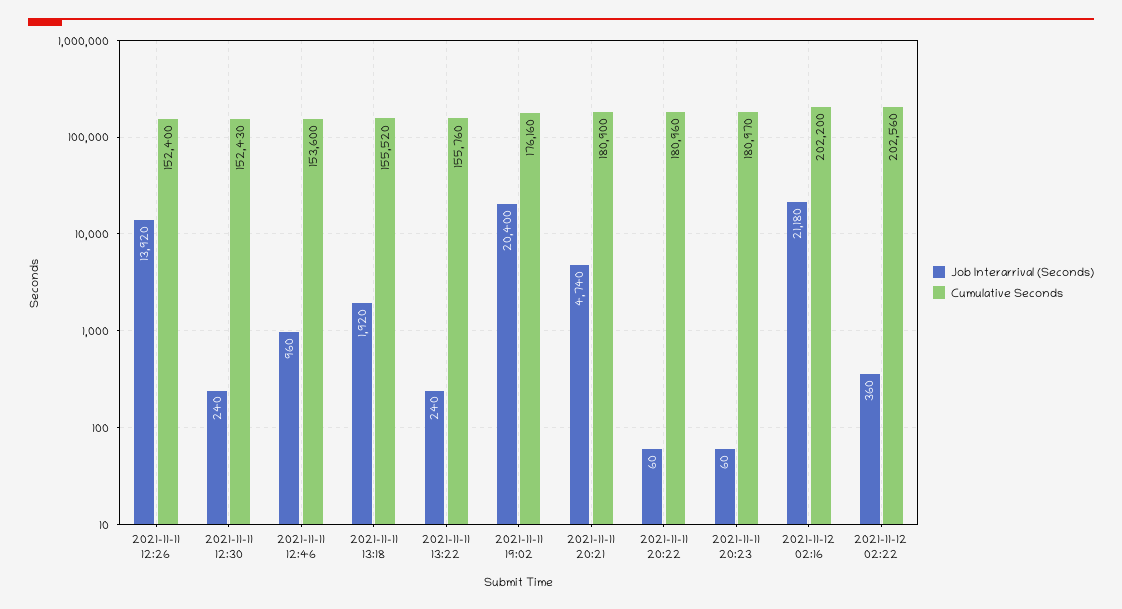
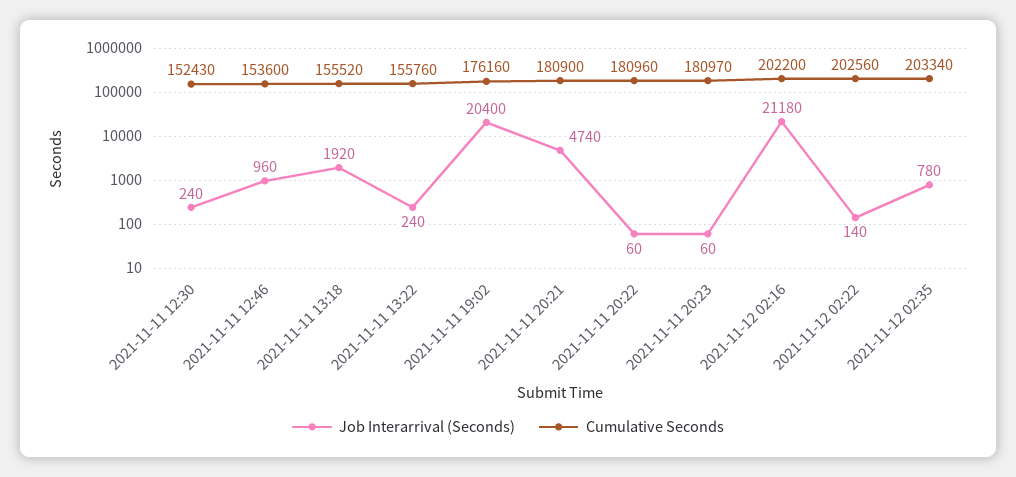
Job Interarrival (Seconds), 2021-11-11 12:26: 13920 -> none
Cumulative Seconds, 2021-11-11 12:26: 152400 -> none
Job Interarrival (Seconds), 2021-11-12 02:22: 360 -> 140
Job Interarrival (Seconds), 2021-11-12 02:35: none -> 780
Cumulative Seconds, 2021-11-12 02:35: none -> 203340

